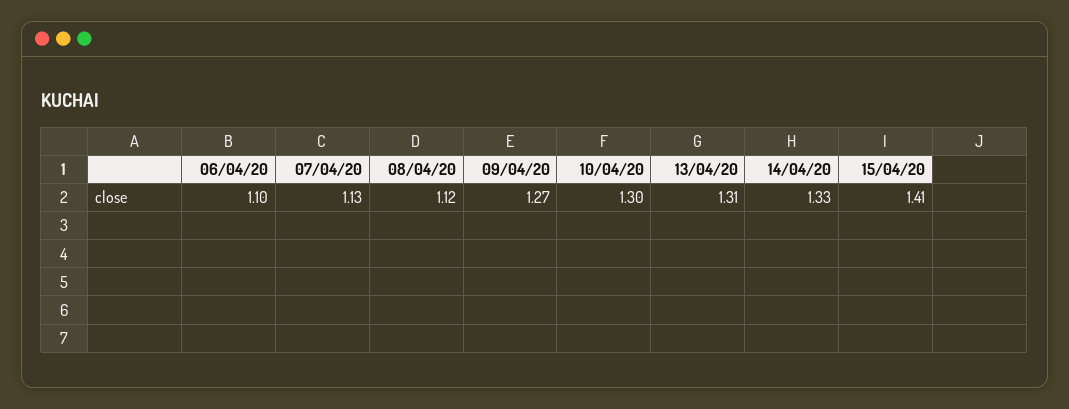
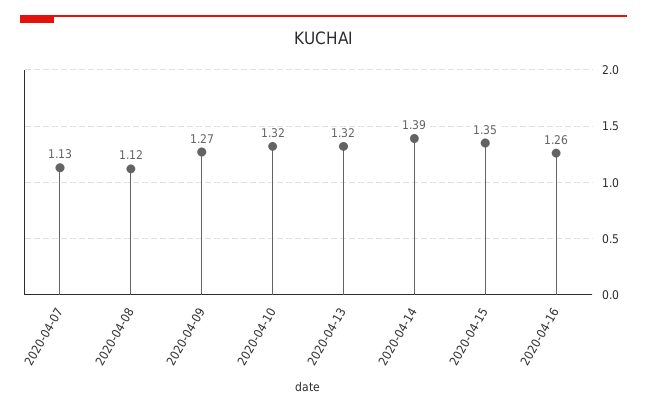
06/04/20: 1.1 -> none
10/04/20: 1.3 -> 1.32
13/04/20: 1.31 -> 1.32
14/04/20: 1.33 -> 1.39
15/04/20: 1.41 -> 1.35
2020-04-16: none -> 1.26

